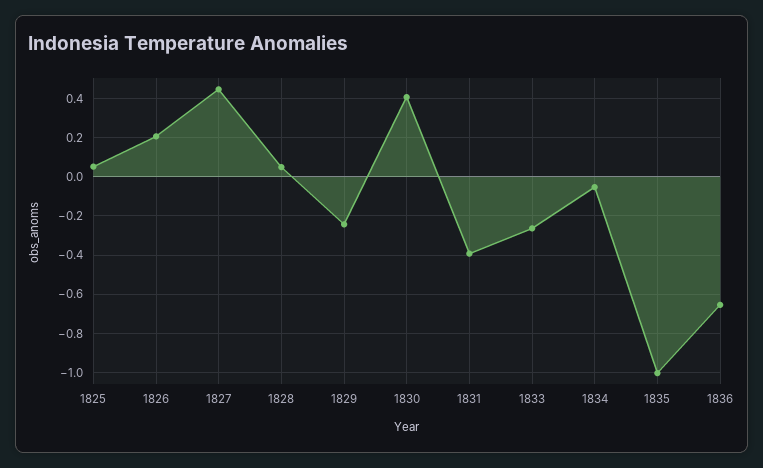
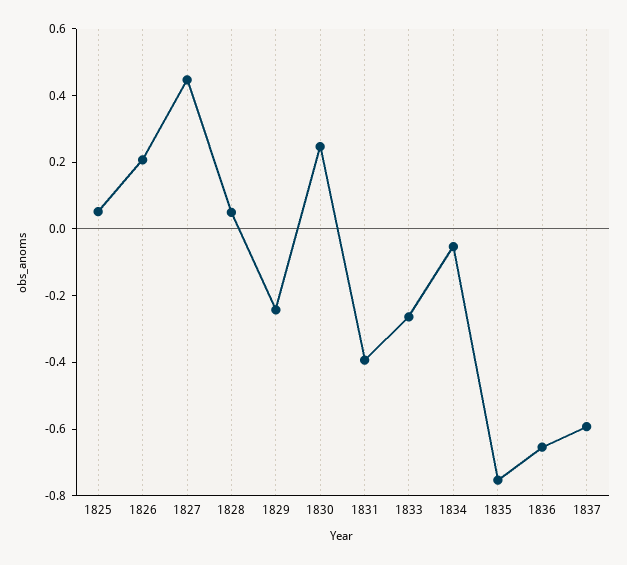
1830: 0.4 -> 0.25
1835: -1 -> -0.75
1837: none -> -0.6

